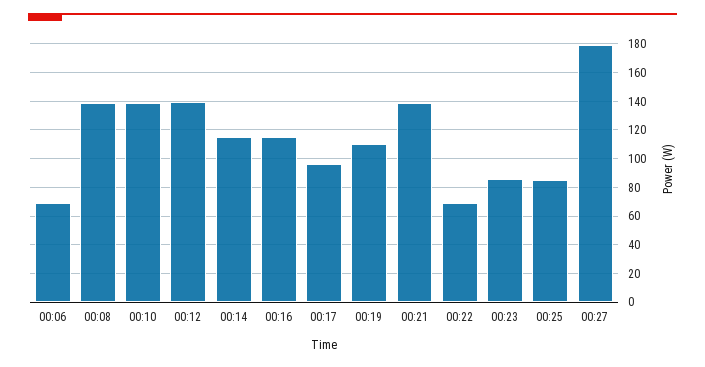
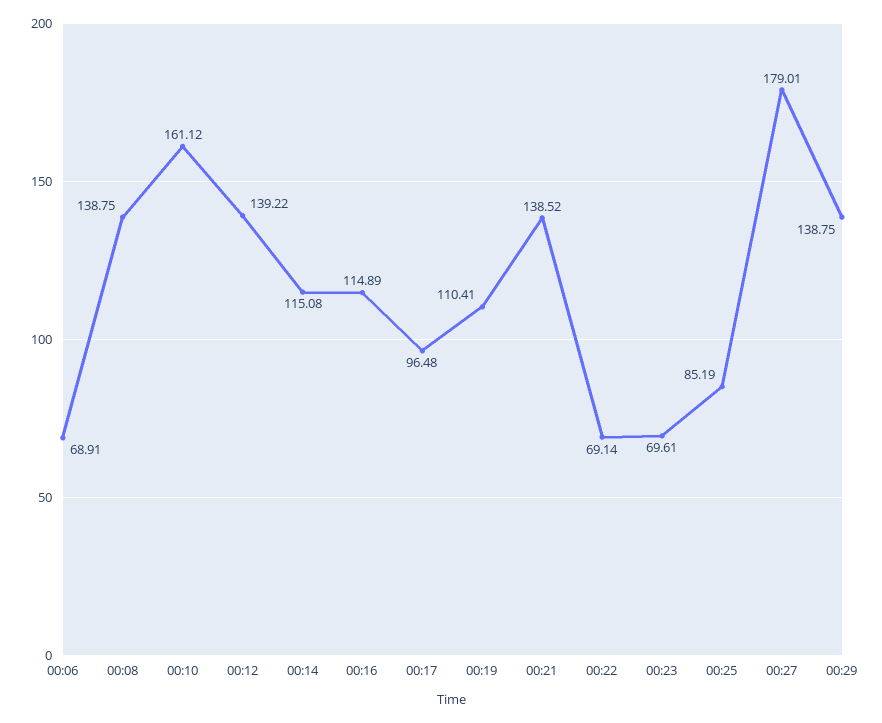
00:10: 140 -> 161.12
00:23: 85 -> 69.61
00:29: none -> 138.75

